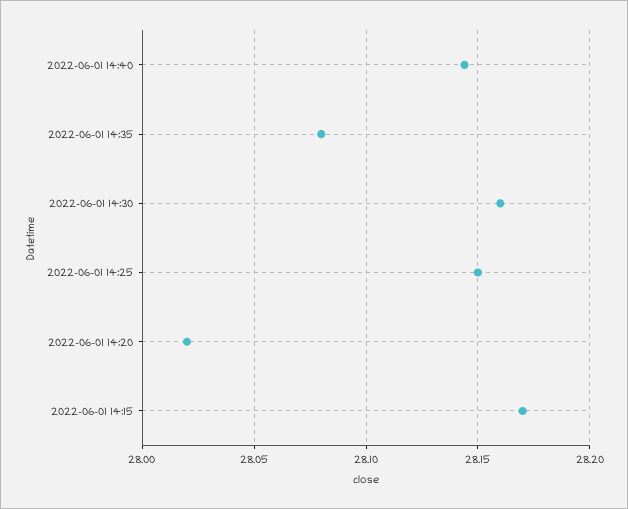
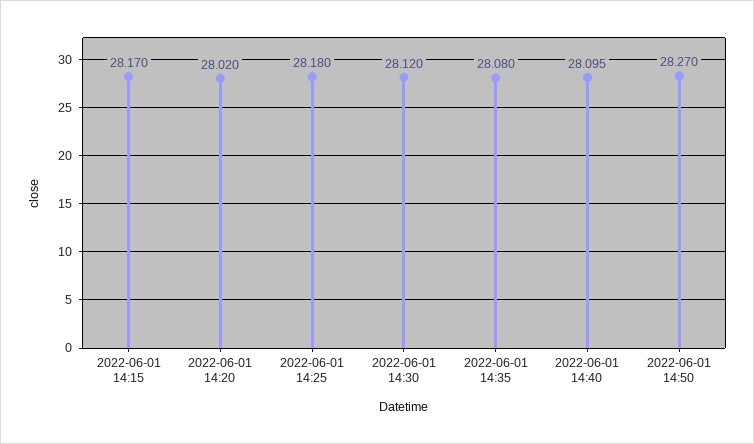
2022-06-01 14:40: 28.145 -> 28.095
2022-06-01 14:30: 28.16 -> 28.12
2022-06-01 14:25: 28.15 -> 28.18
2022-06-01 14:50: none -> 28.27

